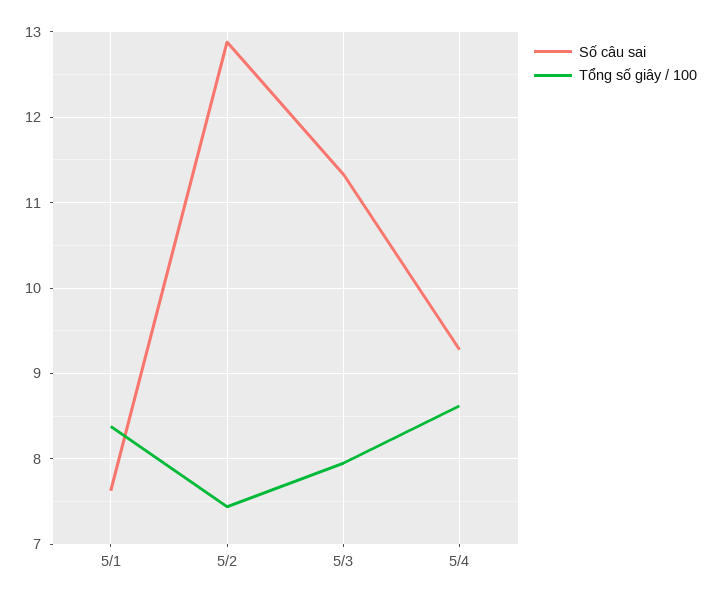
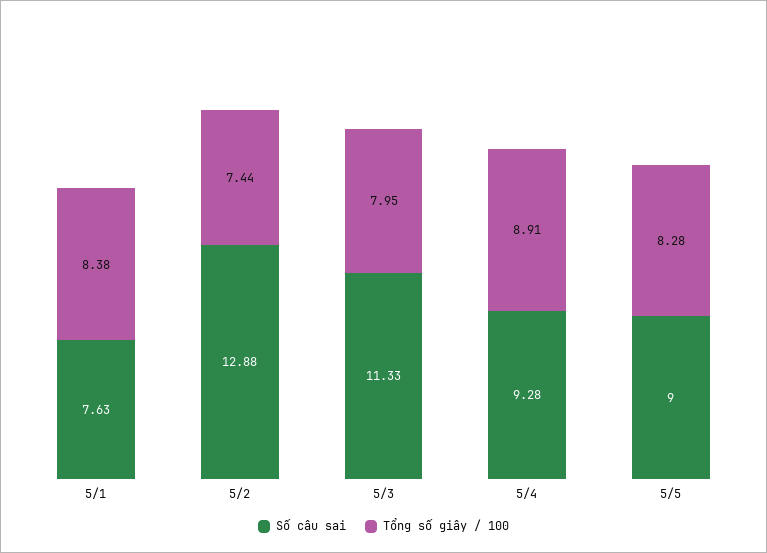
Tổng số giây / 100, 5/4: 8.6 -> 8.91
Số câu sai, 5/5: none -> 9
Tổng số giây / 100, 5/5: none -> 8.28

